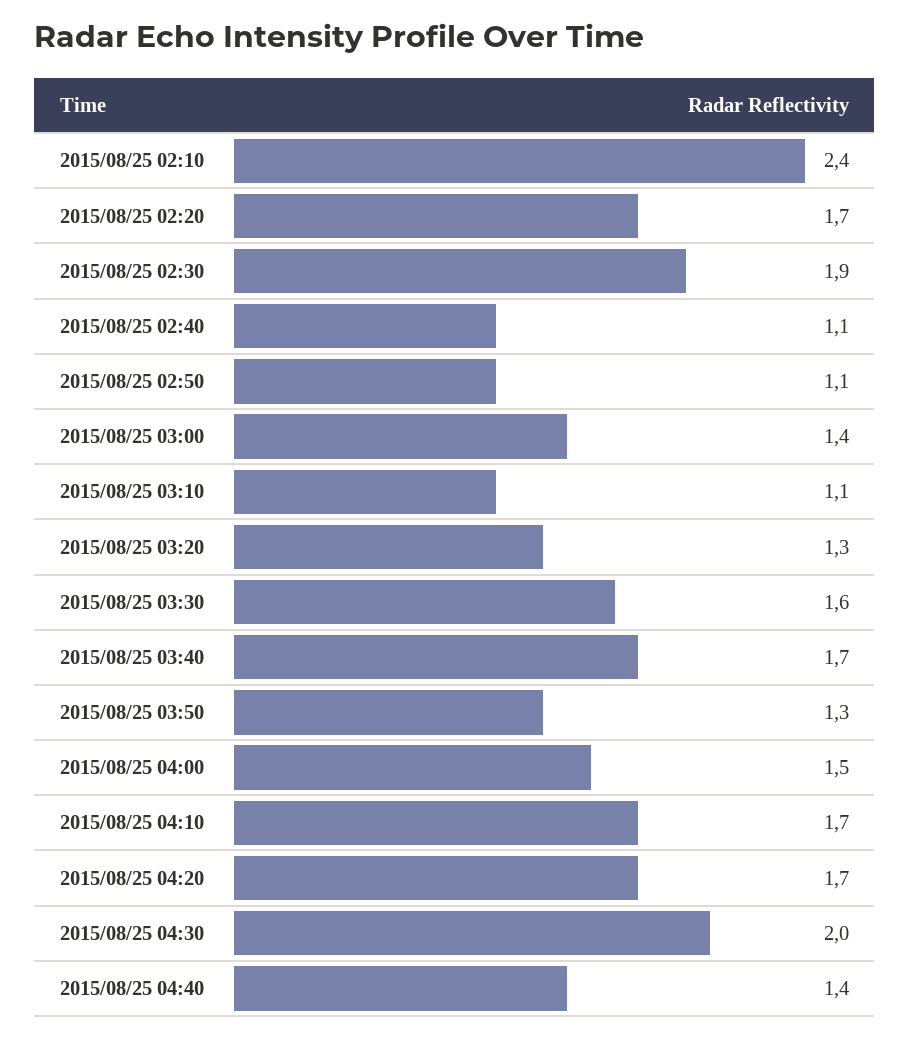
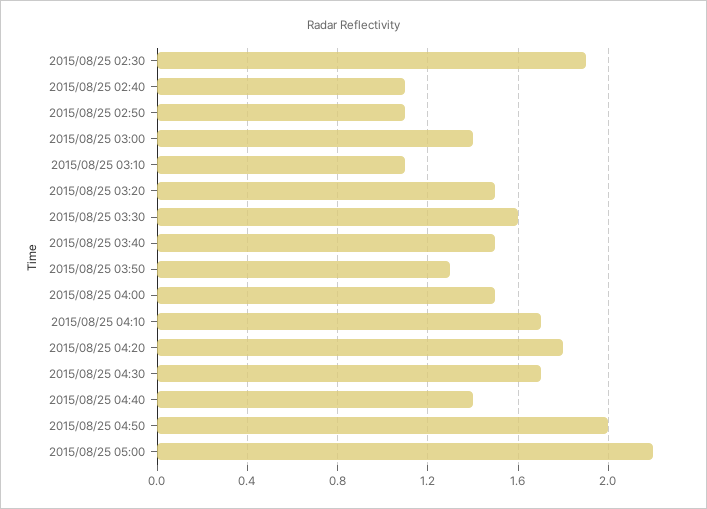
2015/08/25 02:10: 2.4 -> none
2015/08/25 02:20: 1.7 -> none
2015/08/25 03:20: 1.3 -> 1.5
2015/08/25 03:40: 1.7 -> 1.5
2015/08/25 04:20: 1.7 -> 1.8
2015/08/25 04:30: 2 -> 1.7
2015/08/25 04:50: none -> 2
2015/08/25 05:00: none -> 2.2

